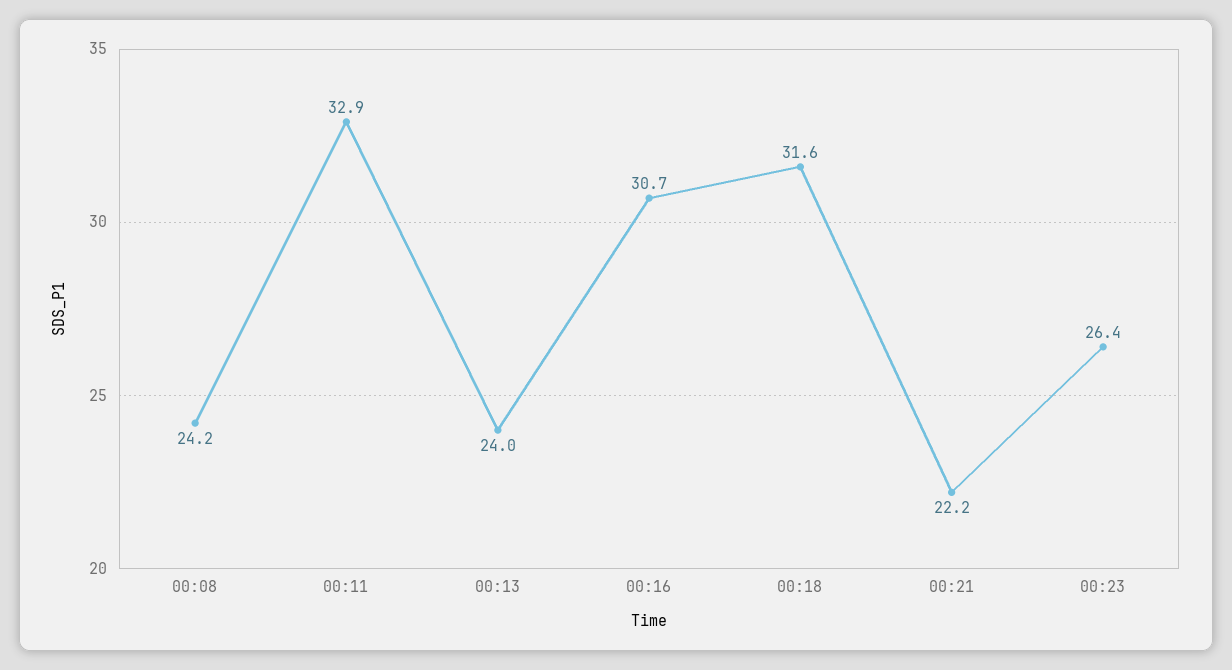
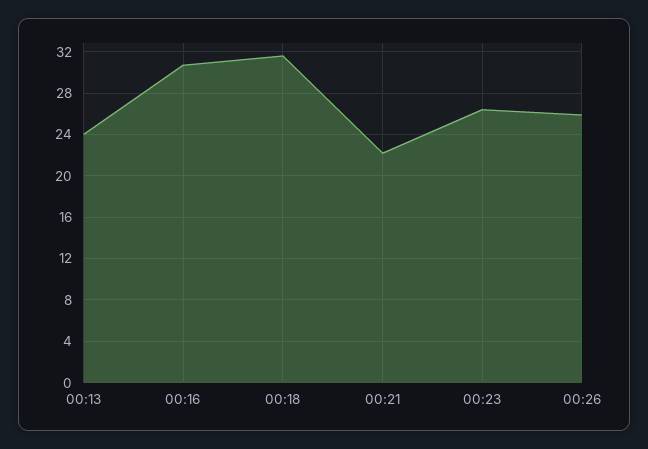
00:08: 24.2 -> none
00:11: 32.9 -> none
00:26: none -> 26

